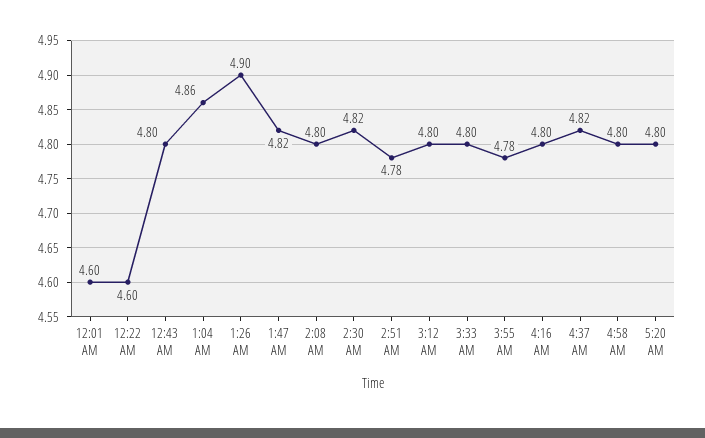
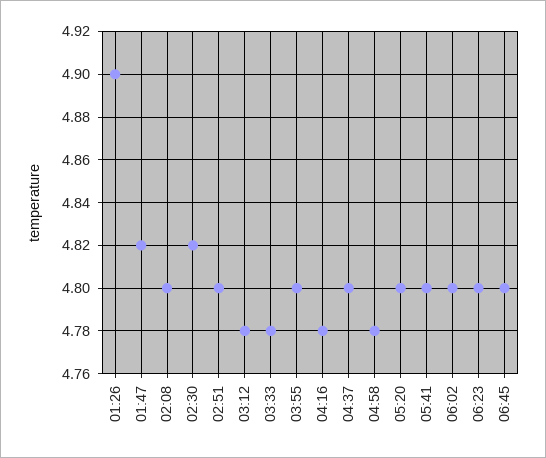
12:01 AM: 4.6 -> none
12:22 AM: 4.6 -> none
12:43 AM: 4.8 -> none
1:04 AM: 4.86 -> none
2:51 AM: 4.78 -> 4.8
3:12 AM: 4.8 -> 4.78
3:33 AM: 4.8 -> 4.78
3:55 AM: 4.78 -> 4.8
4:16 AM: 4.8 -> 4.78
4:37 AM: 4.82 -> 4.8
4:58 AM: 4.8 -> 4.78
05:41: none -> 4.8
06:02: none -> 4.8
06:23: none -> 4.8
06:45: none -> 4.8

